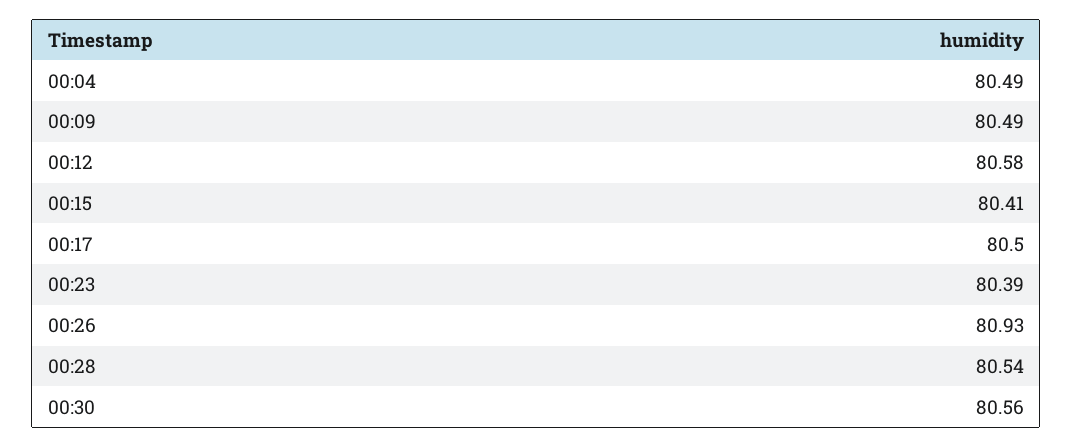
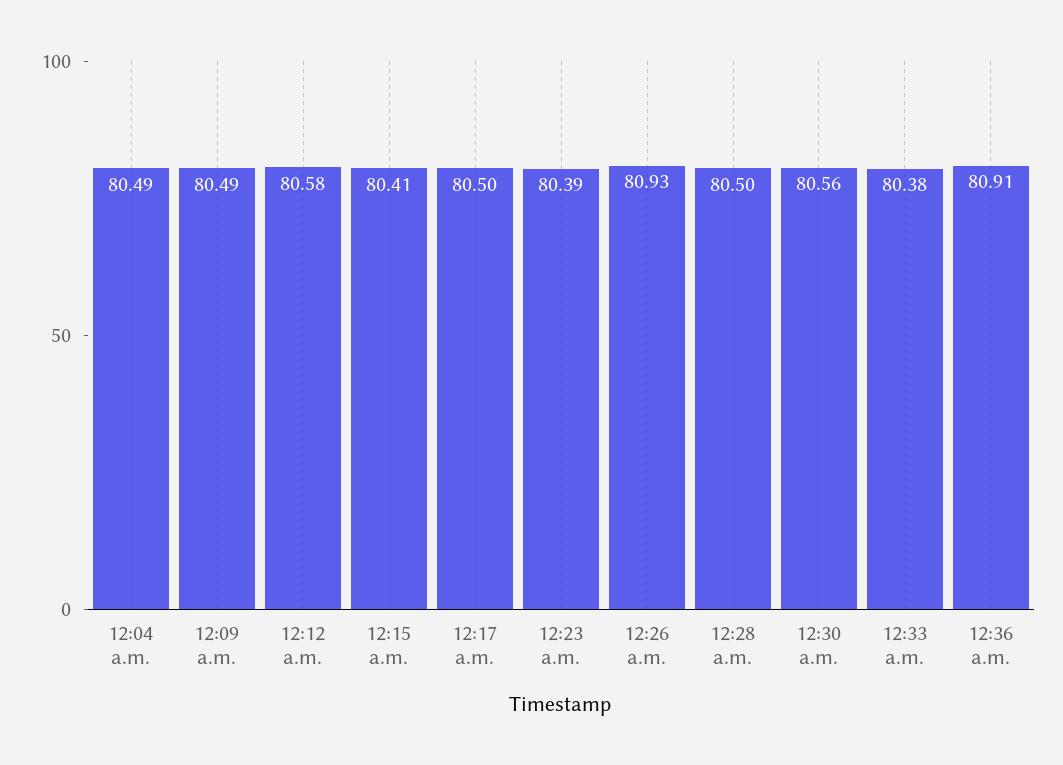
00:28: 80.54 -> 80.5
12:33 a.m.: none -> 80.38
12:36 a.m.: none -> 80.91

